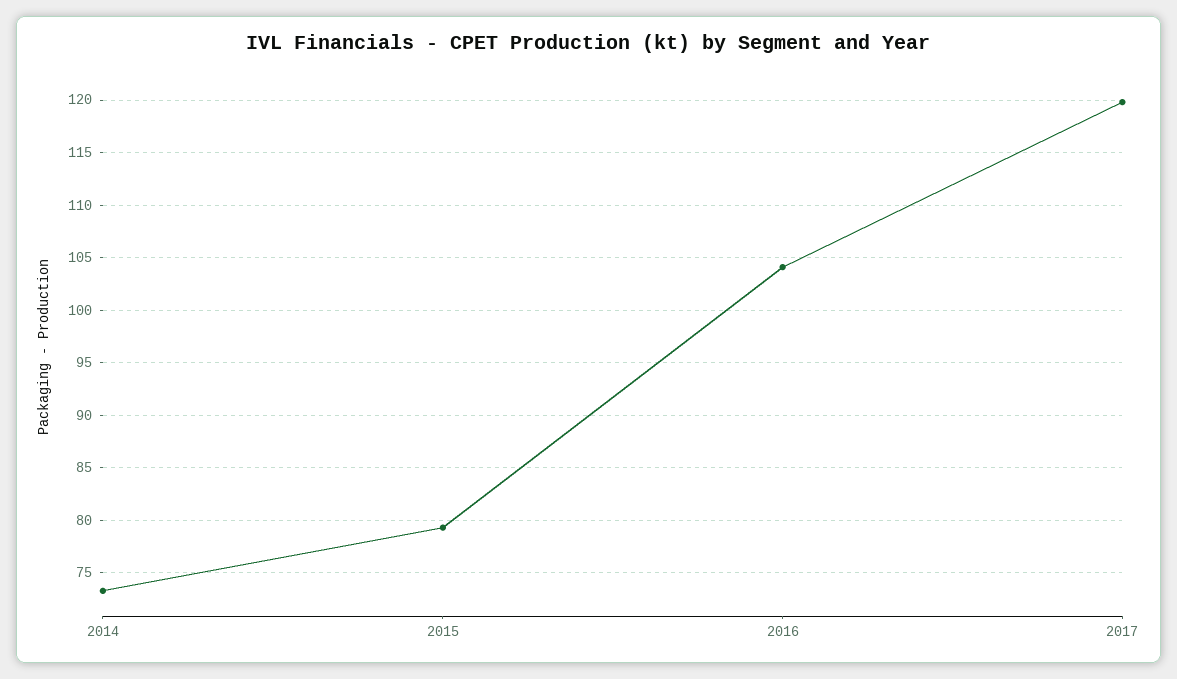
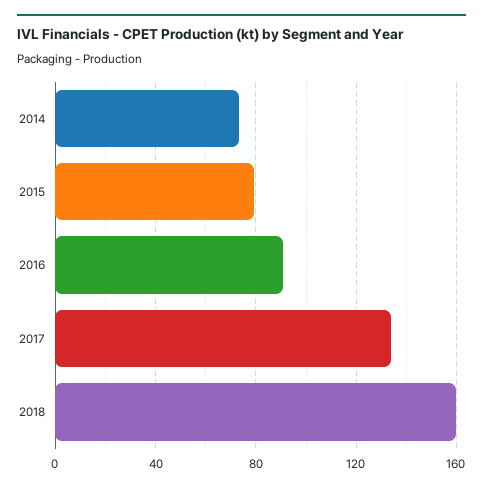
2016: 104 -> 90
2017: 120 -> 135
2018: none -> 160

